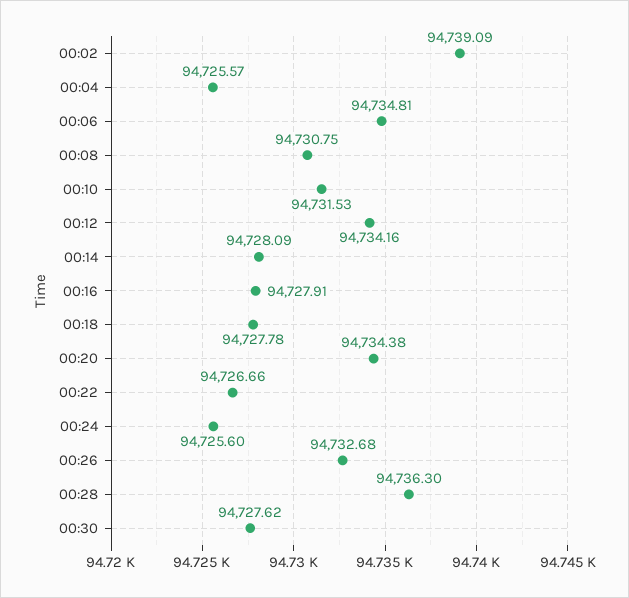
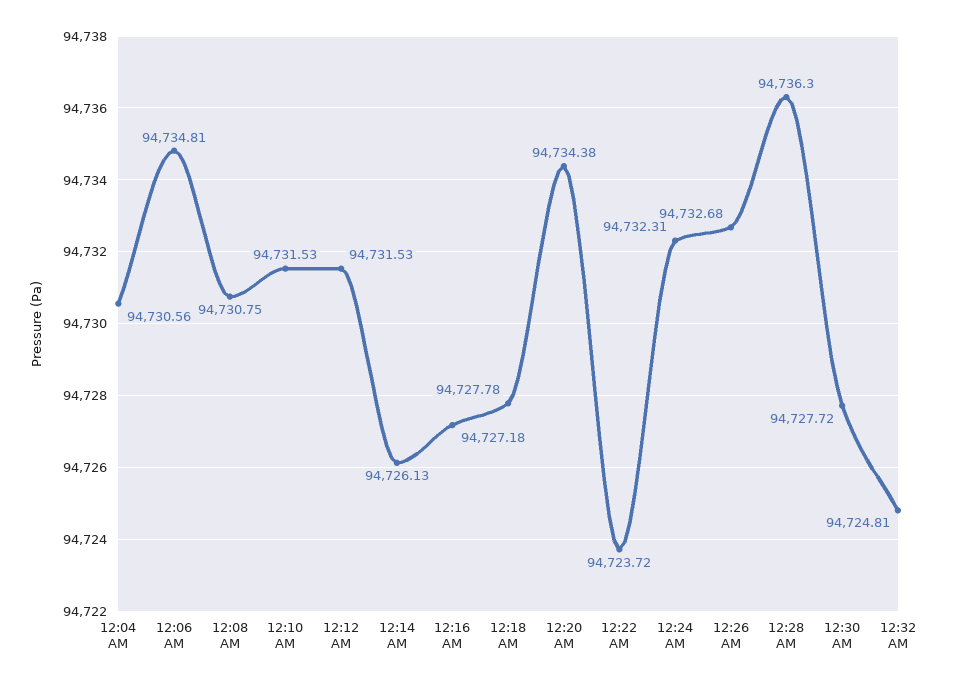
00:02: 94739.09 -> none
00:04: 94725.57 -> 94730.56
00:12: 94734.16 -> 94731.53
00:14: 94728.09 -> 94726.13
00:16: 94727.91 -> 94727.18
00:22: 94726.66 -> 94723.72
00:24: 94725.6 -> 94732.31
00:30: 94727.62 -> 94727.72
12:32 AM: none -> 94724.81

